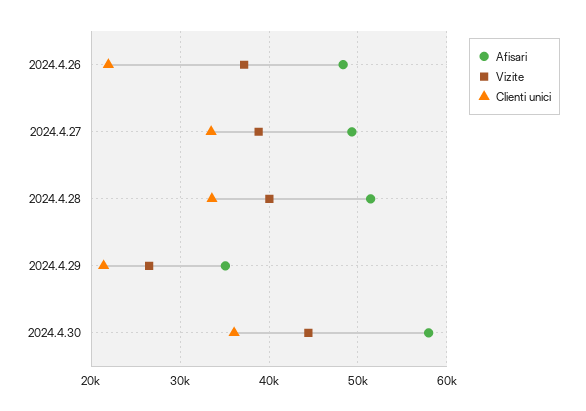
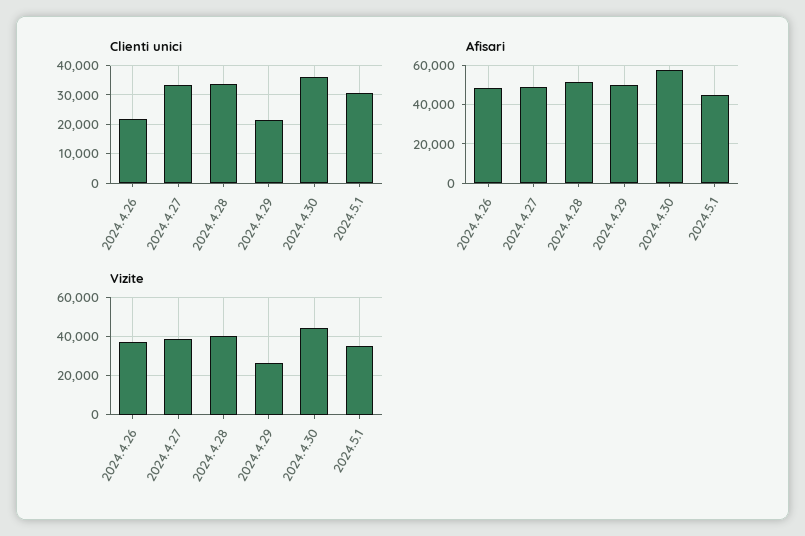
Afisari, 2024.4.29: 35000 -> 50000
Clienti unici, 2024.5.1: none -> 30000
Afisari, 2024.5.1: none -> 45000
Vizite, 2024.5.1: none -> 35000

